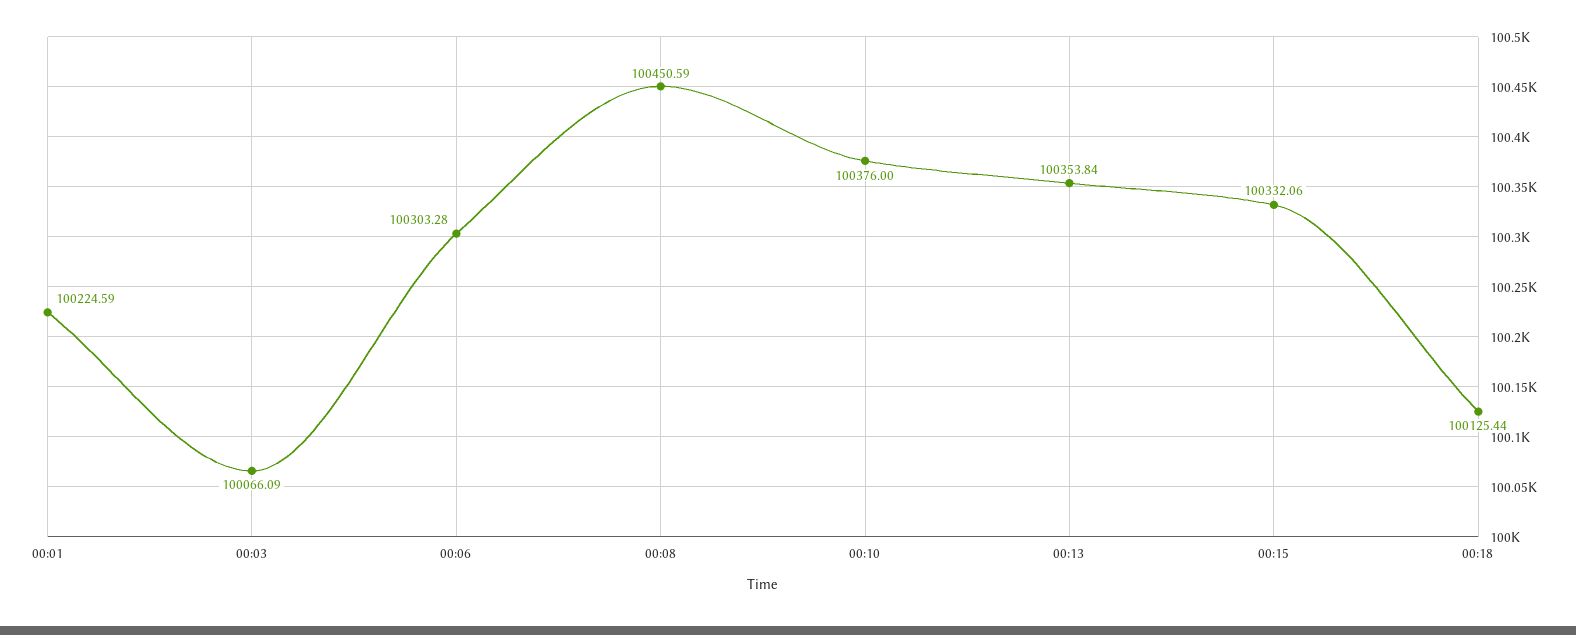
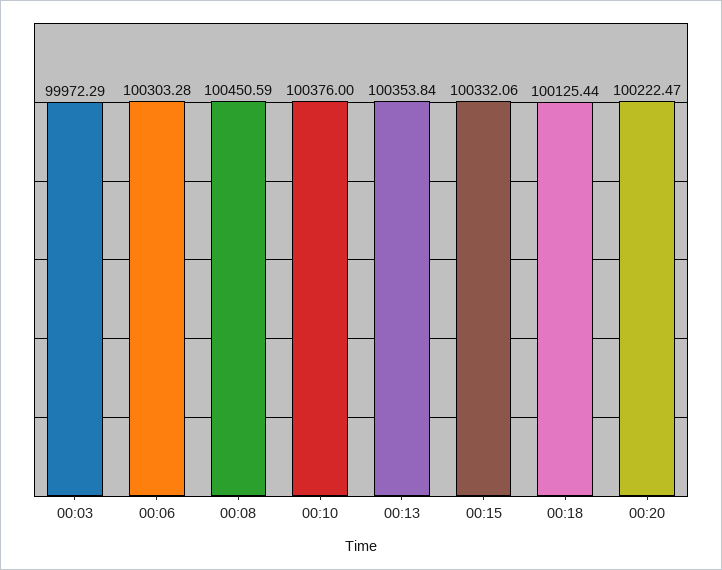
00:01: 100224.59 -> none
00:03: 100066.09 -> 99972.29
00:20: none -> 100222.47

